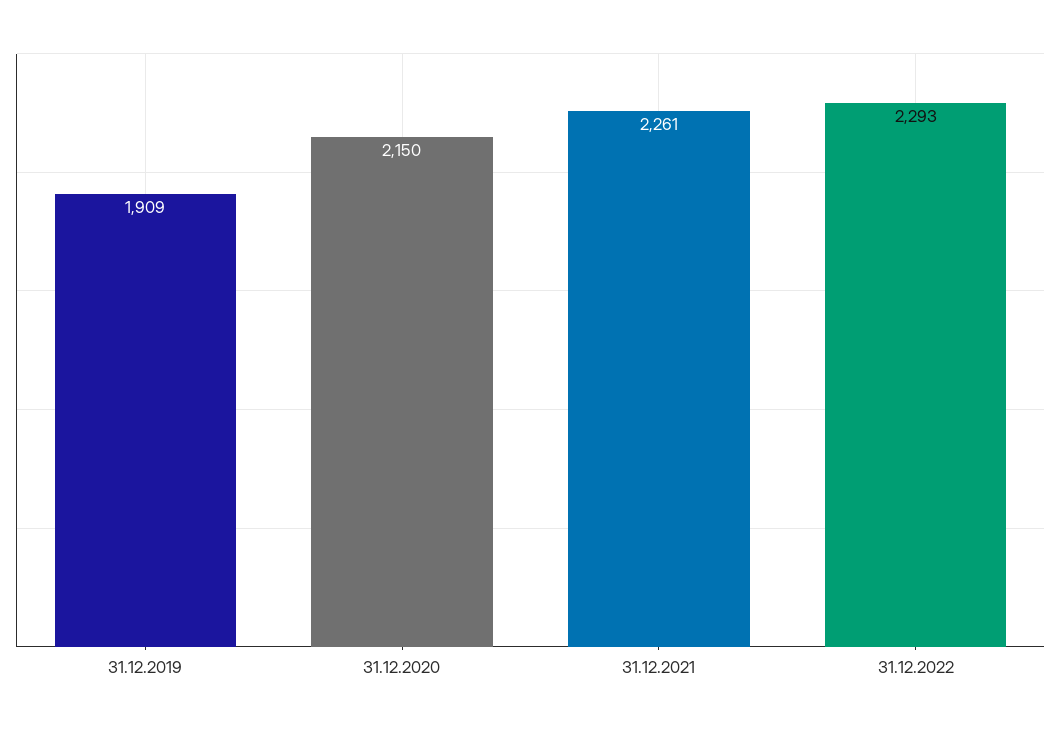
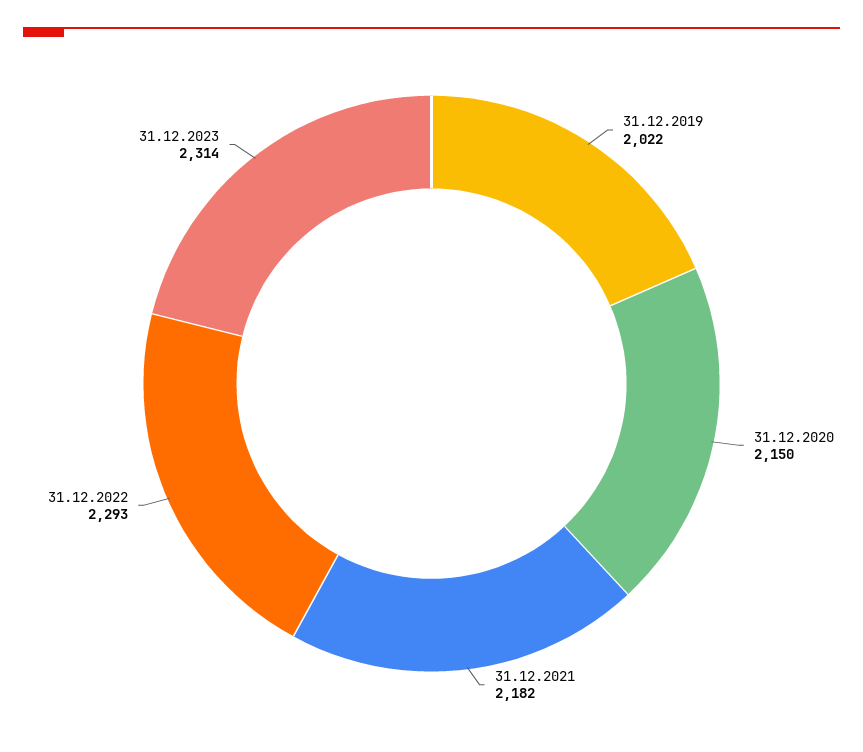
31.12.2019: 1909 -> 2022
31.12.2021: 2261 -> 2182
31.12.2023: none -> 2314

